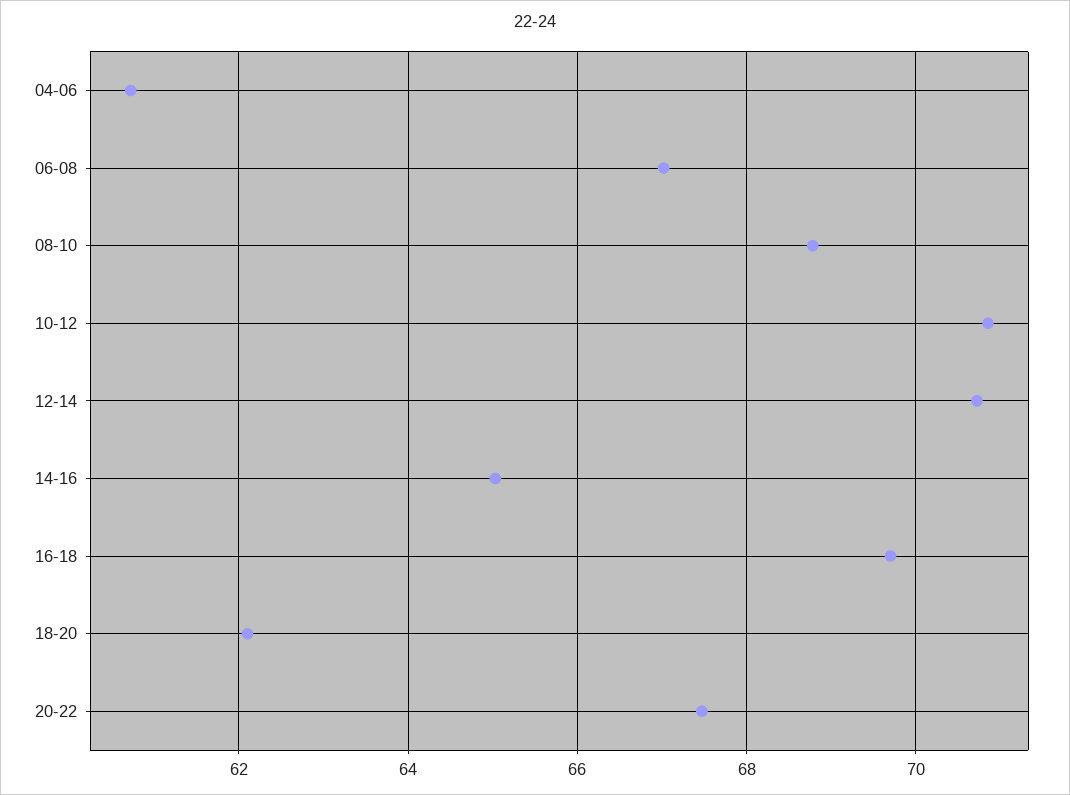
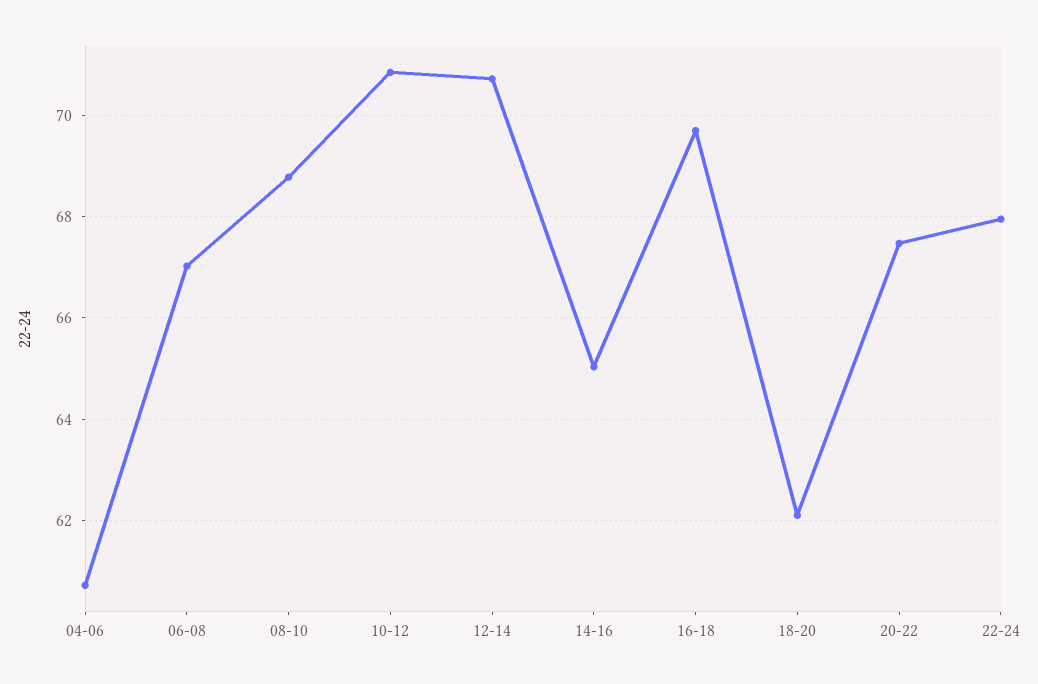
22-24: none -> 68

